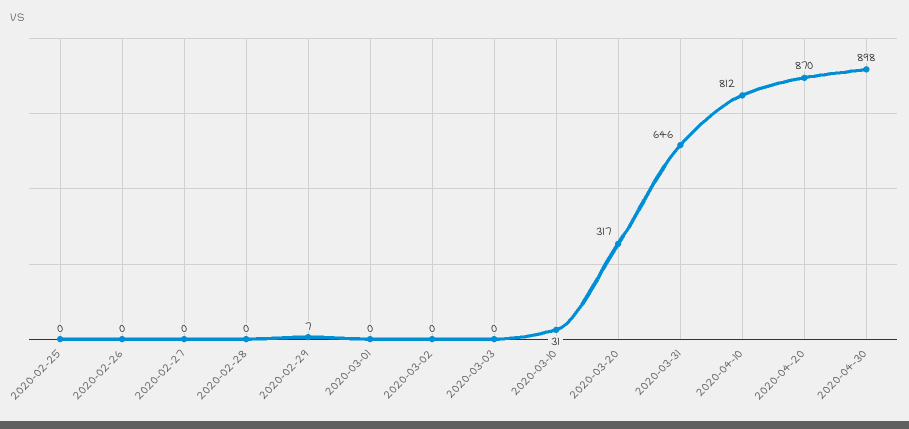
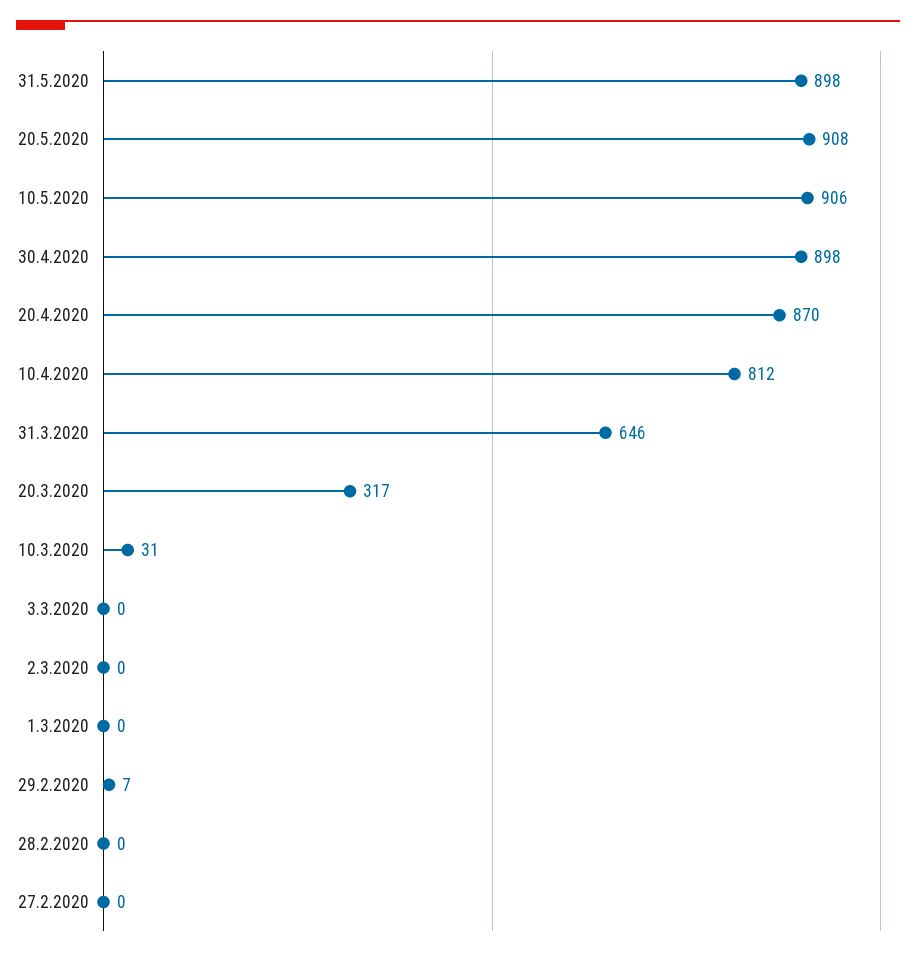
2020-02-25: 0 -> none
2020-02-26: 0 -> none
31.5.2020: none -> 898
20.5.2020: none -> 908
10.5.2020: none -> 906

